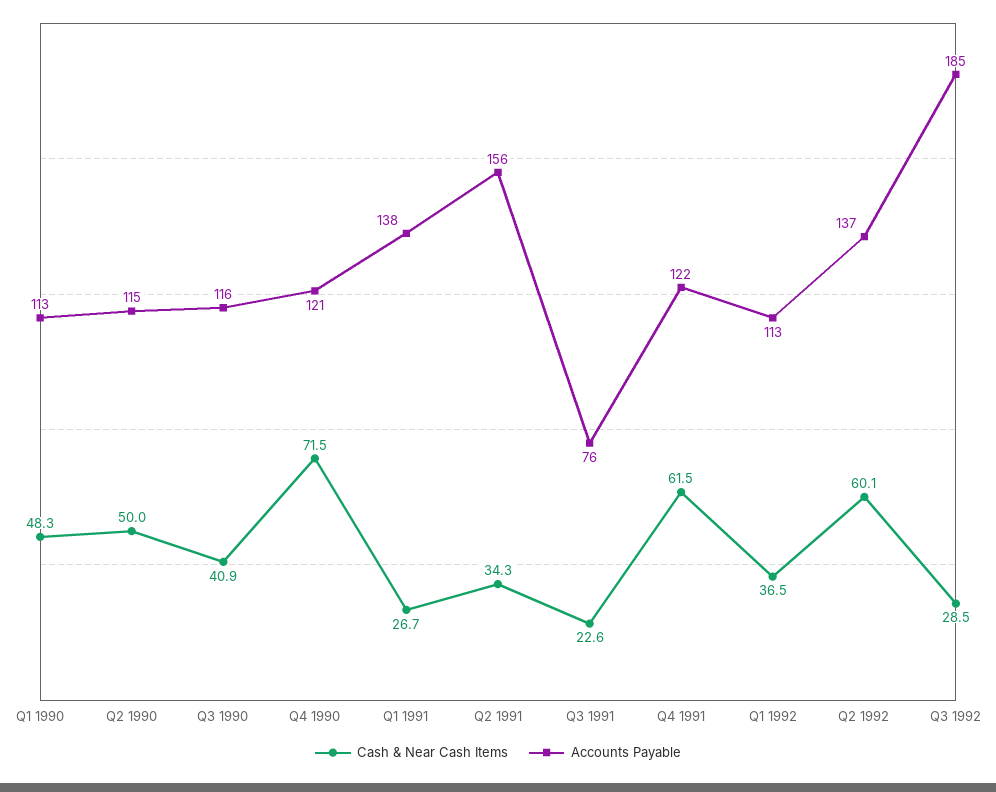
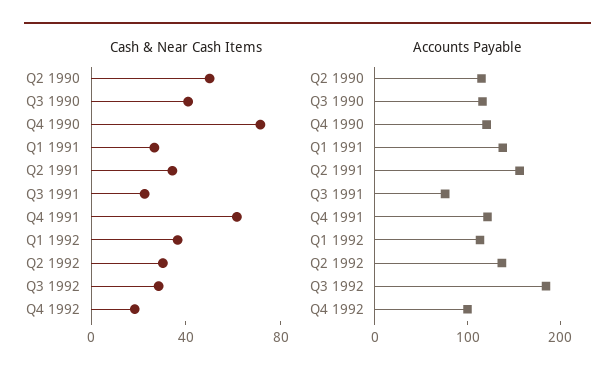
Cash & Near Cash Items, Q1 1990: 48.3 -> none
Accounts Payable, Q1 1990: 113 -> none
Cash & Near Cash Items, Q2 1992: 60.1 -> 30
Cash & Near Cash Items, Q4 1992: none -> 20
Accounts Payable, Q4 1992: none -> 100

